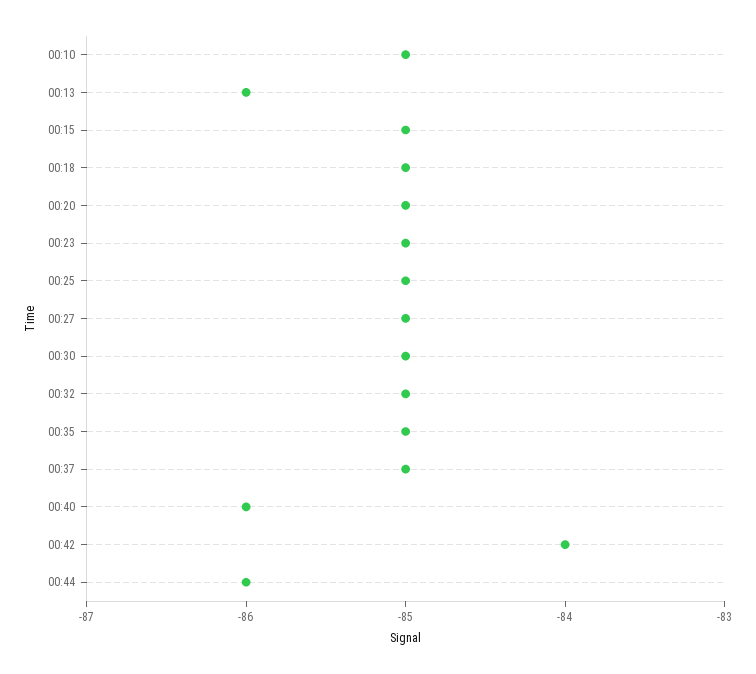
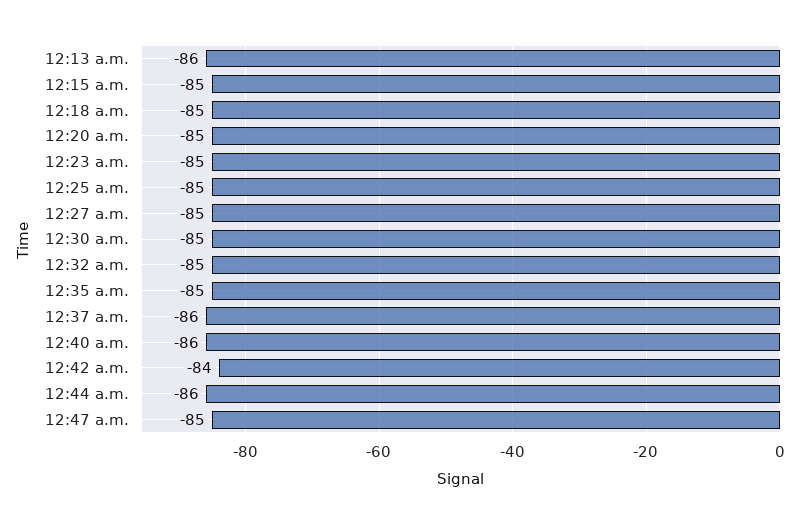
00:10: -85 -> none
00:37: -85 -> -86
12:47 a.m.: none -> -85

